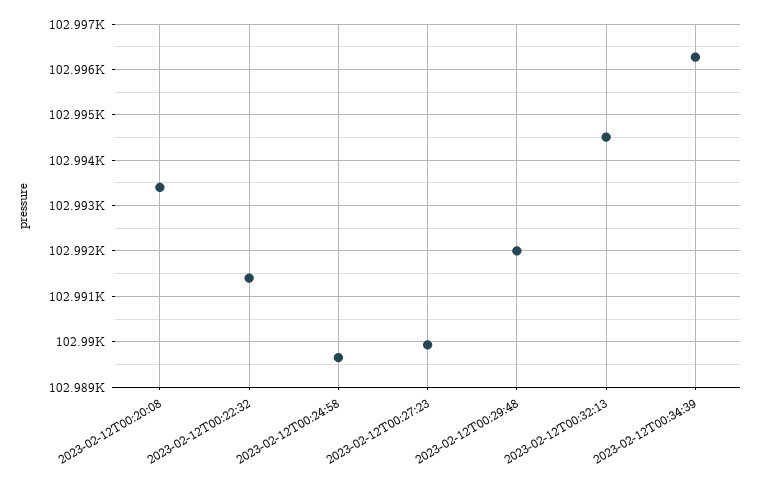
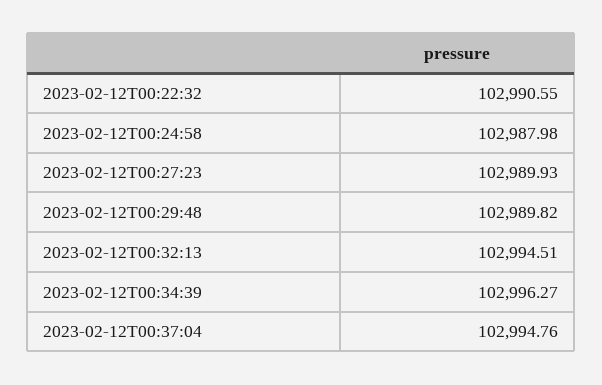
2023-02-12T00:20:08: 102993.4 -> none
2023-02-12T00:22:32: 102991.4 -> 102990.55
2023-02-12T00:24:58: 102989.6 -> 102987.98
2023-02-12T00:29:48: 102992 -> 102989.82
2023-02-12T00:37:04: none -> 102994.76

